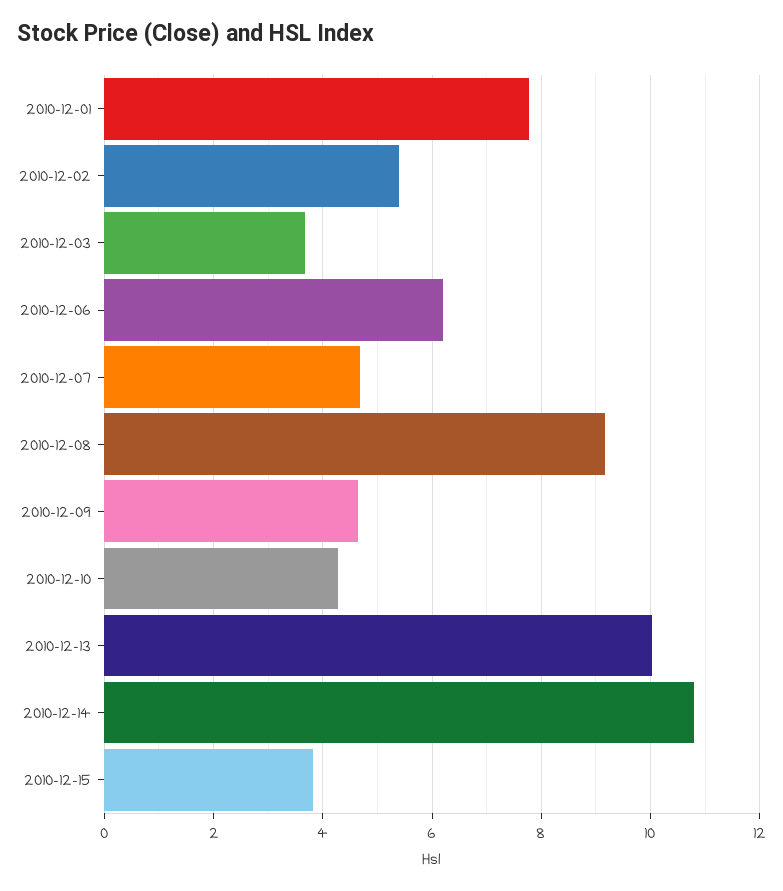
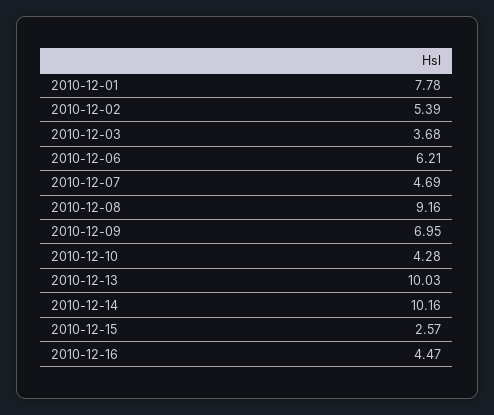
2010-12-09: 4.6 -> 6.95
2010-12-14: 10.8 -> 10.16
2010-12-15: 3.8 -> 2.57
2010-12-16: none -> 4.47

